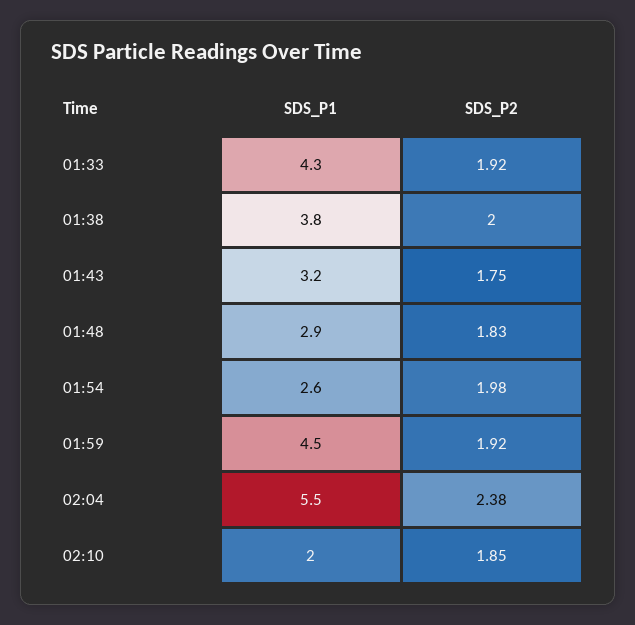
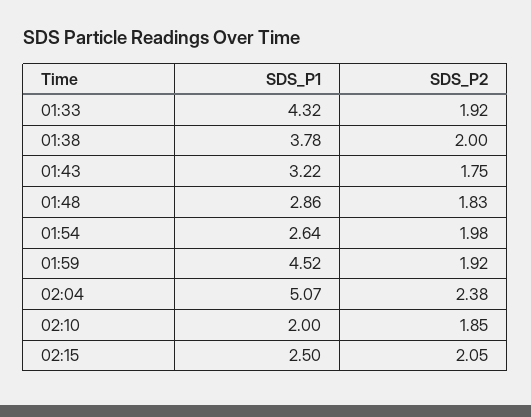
SDS_P1, 02:04: 5.5 -> 5.07
SDS_P1, 02:15: none -> 2.5
SDS_P2, 02:15: none -> 2.05

